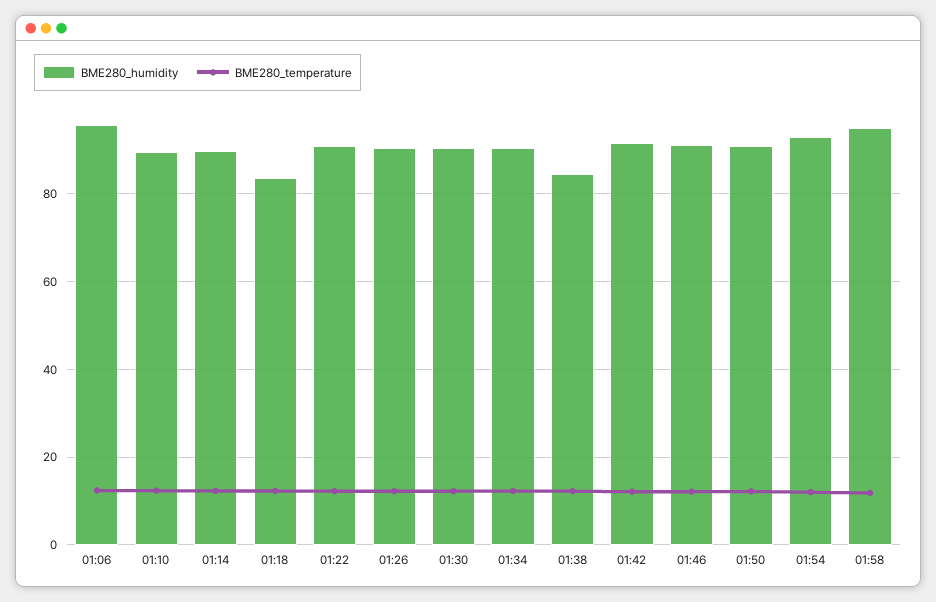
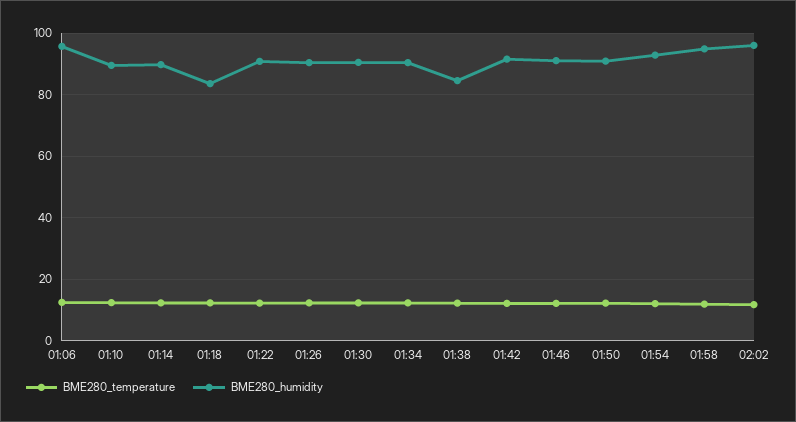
BME280_temperature, 02:02: none -> 12
BME280_humidity, 02:02: none -> 96

